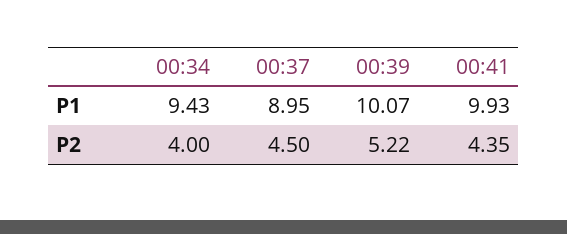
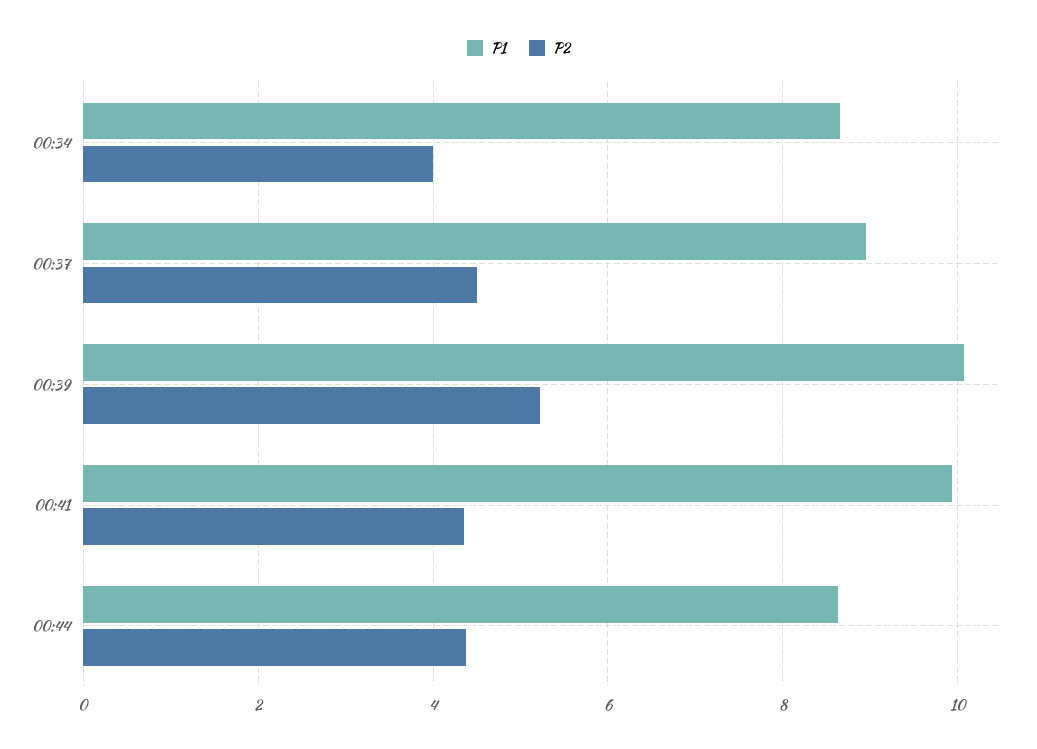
P1, 00:34: 9.43 -> 8.6
P1, 00:44: none -> 8.6
P2, 00:44: none -> 4.4

